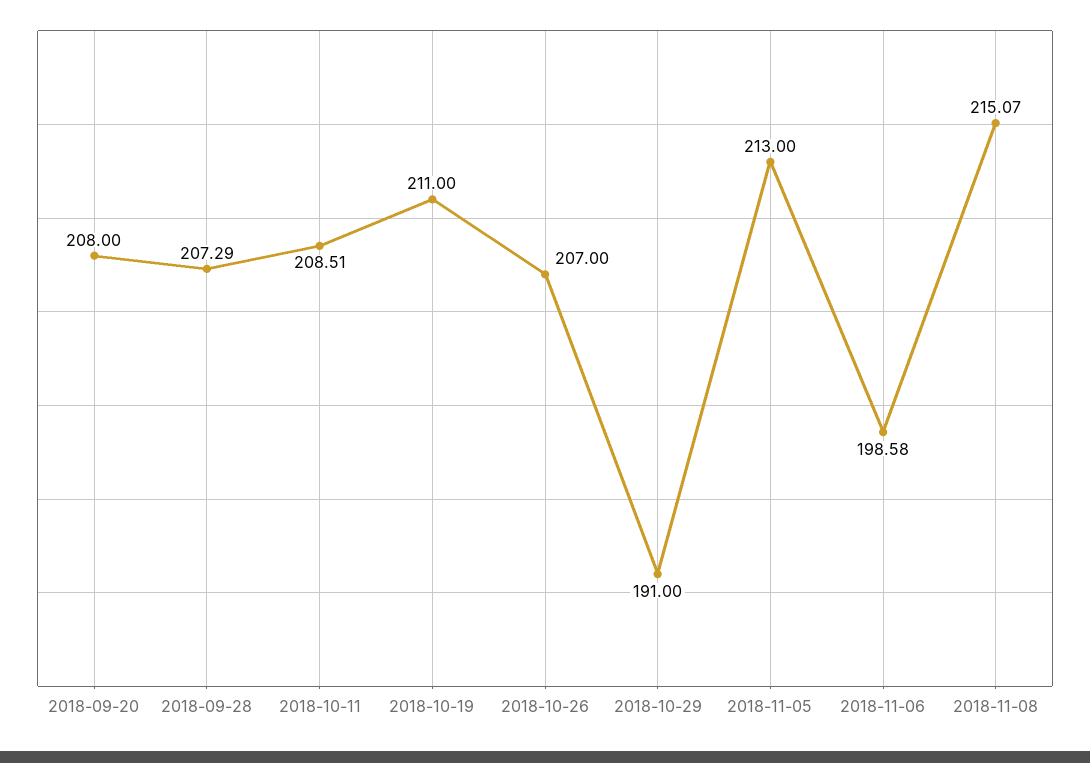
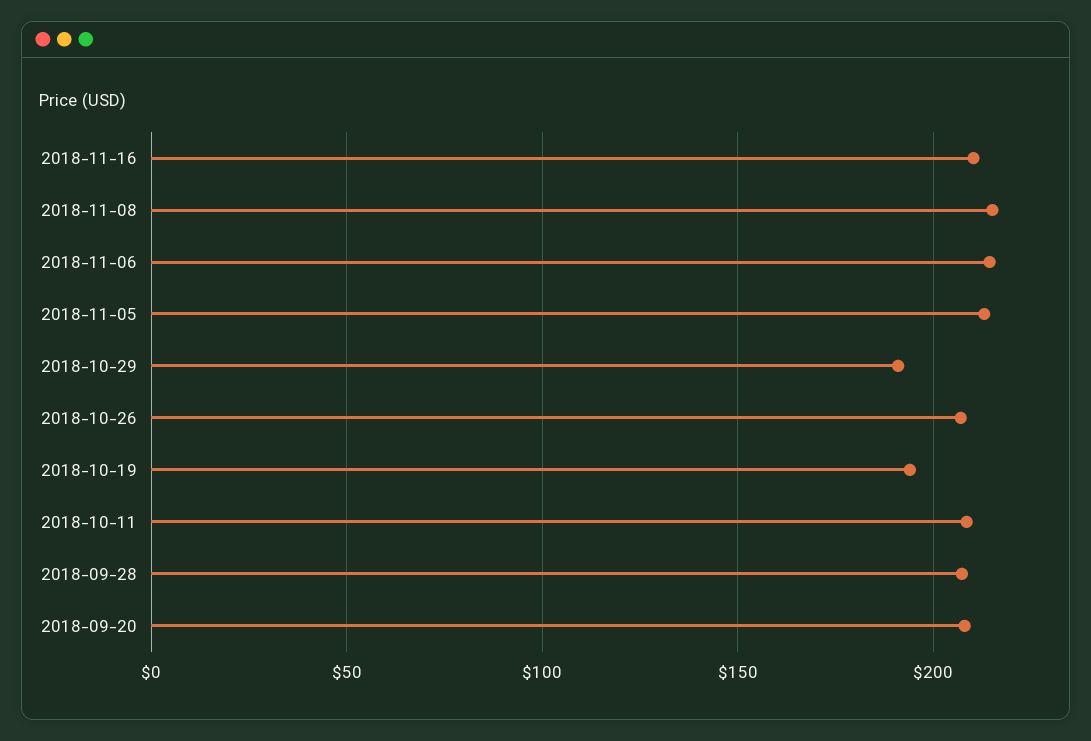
2018-10-19: 211 -> 195
2018-11-06: 198.58 -> 215
2018-11-16: none -> 210

